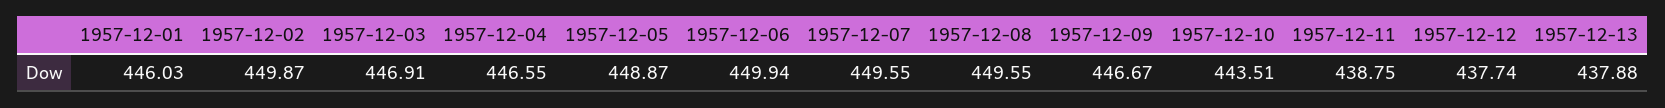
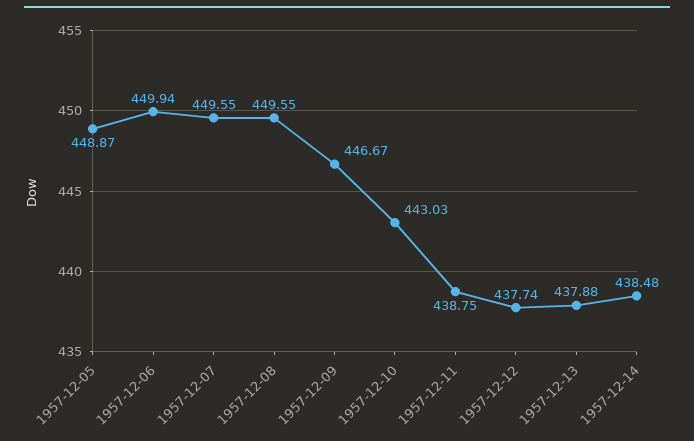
1957-12-01: 446.03 -> none
1957-12-02: 449.87 -> none
1957-12-03: 446.91 -> none
1957-12-04: 446.55 -> none
1957-12-10: 443.51 -> 443.03
1957-12-14: none -> 438.48

